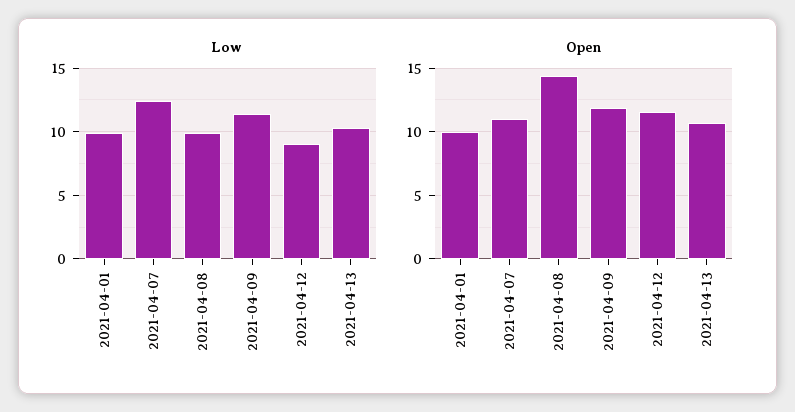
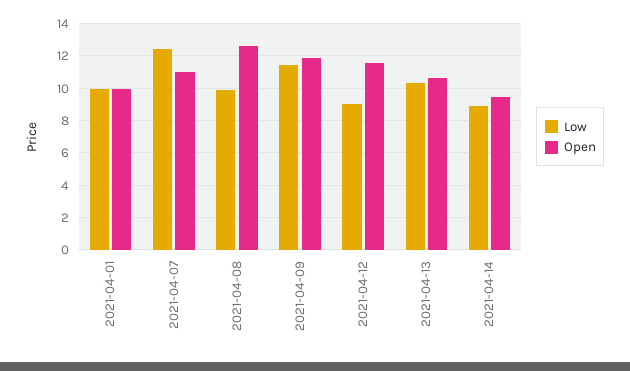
Open, 2021-04-08: 14.5 -> 12.5
Low, 2021-04-14: none -> 9
Open, 2021-04-14: none -> 9.5

